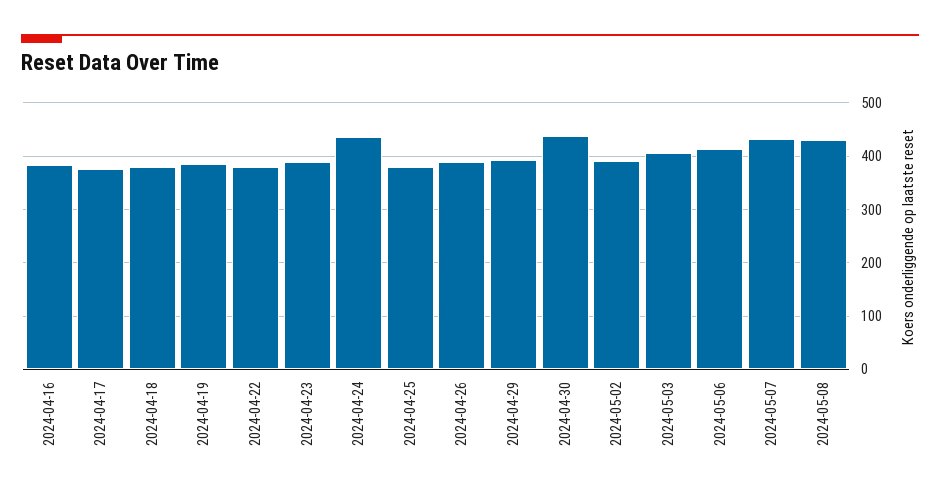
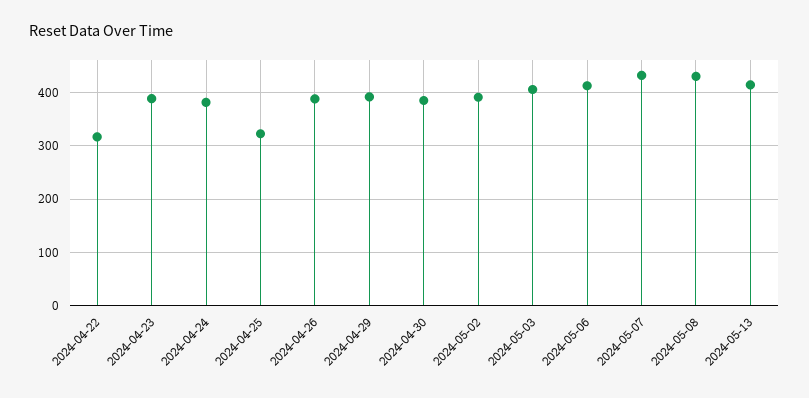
2024-04-16: 380 -> none
2024-04-17: 380 -> none
2024-04-18: 380 -> none
2024-04-19: 380 -> none
2024-04-22: 380 -> 320
2024-04-24: 440 -> 380
2024-04-25: 380 -> 320
2024-04-30: 440 -> 380
2024-05-13: none -> 420

